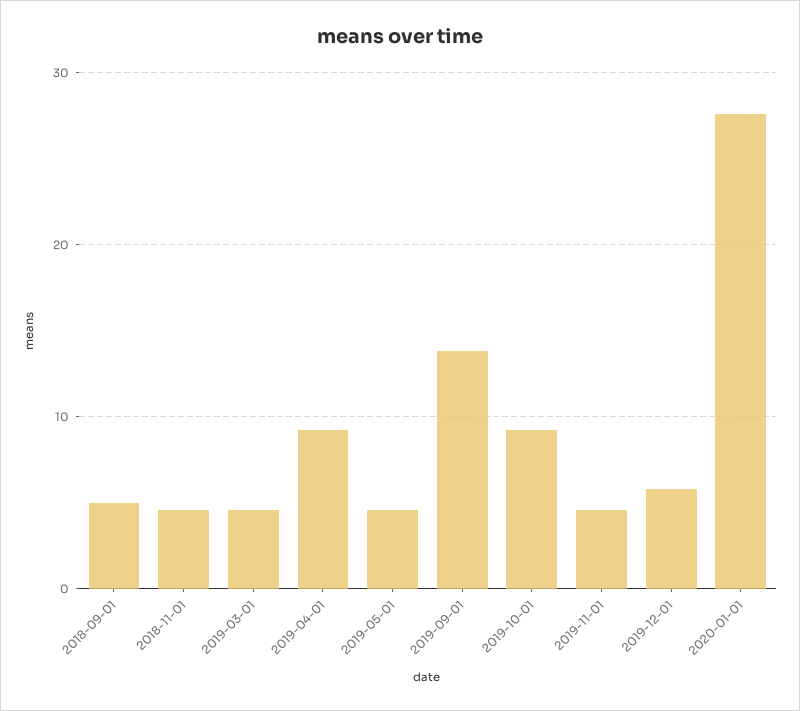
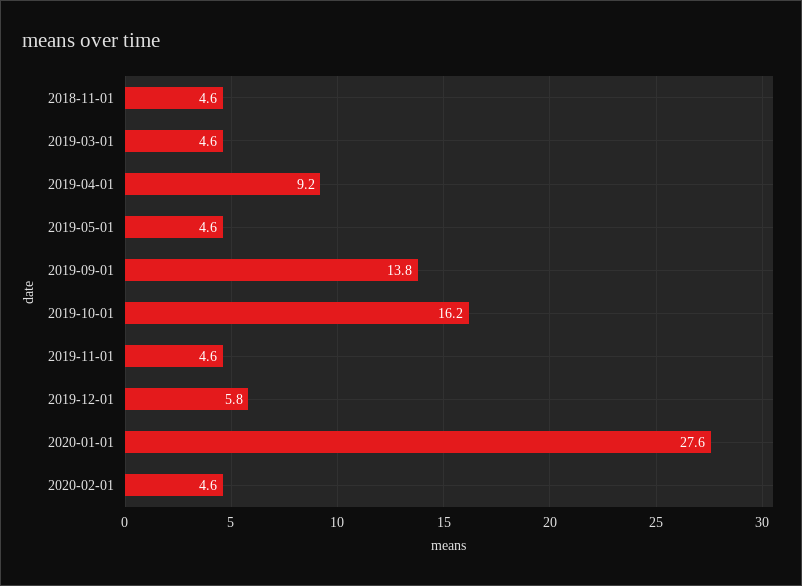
2018-09-01: 5 -> none
2019-10-01: 9 -> 16.2
2020-02-01: none -> 4.6

